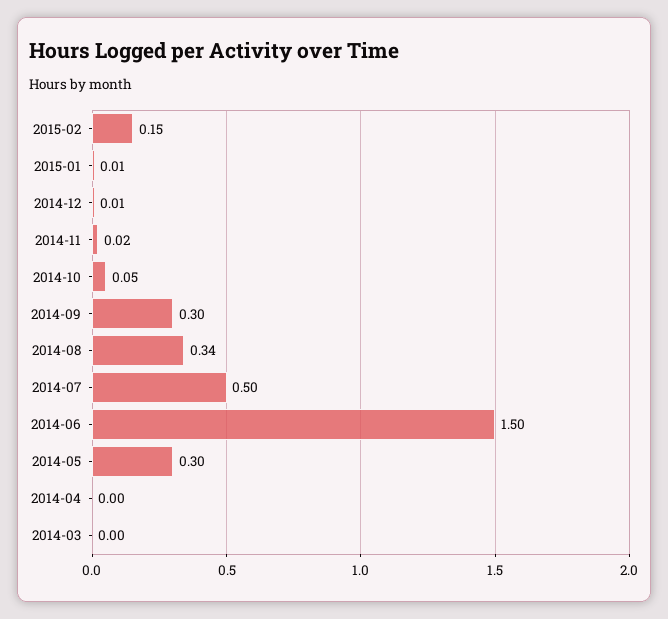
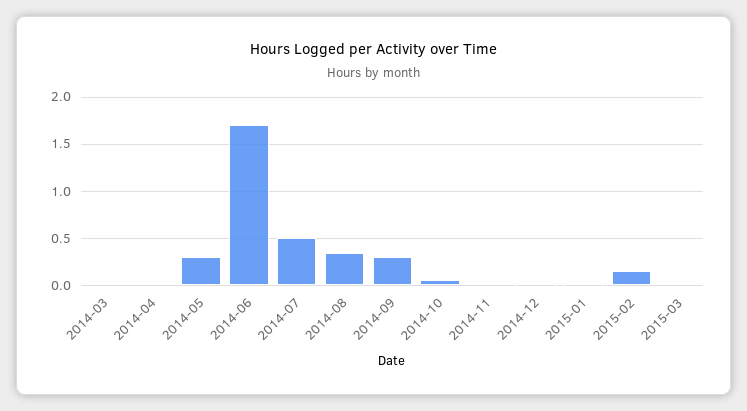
2014-06: 1.5 -> 1.7
2015-03: none -> 0

